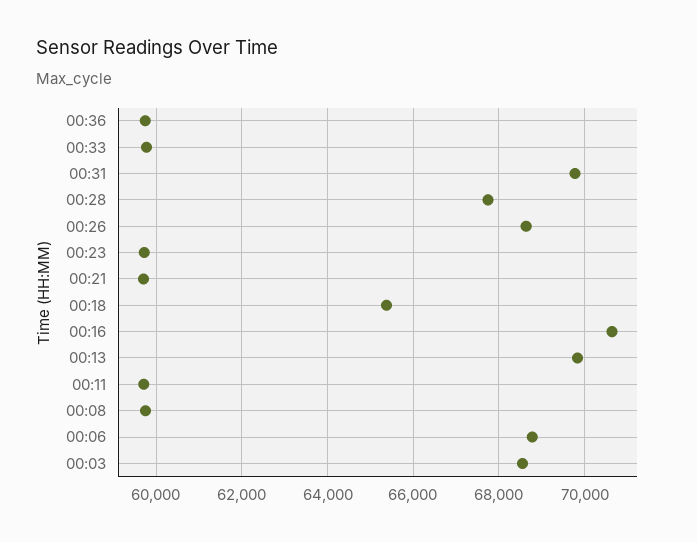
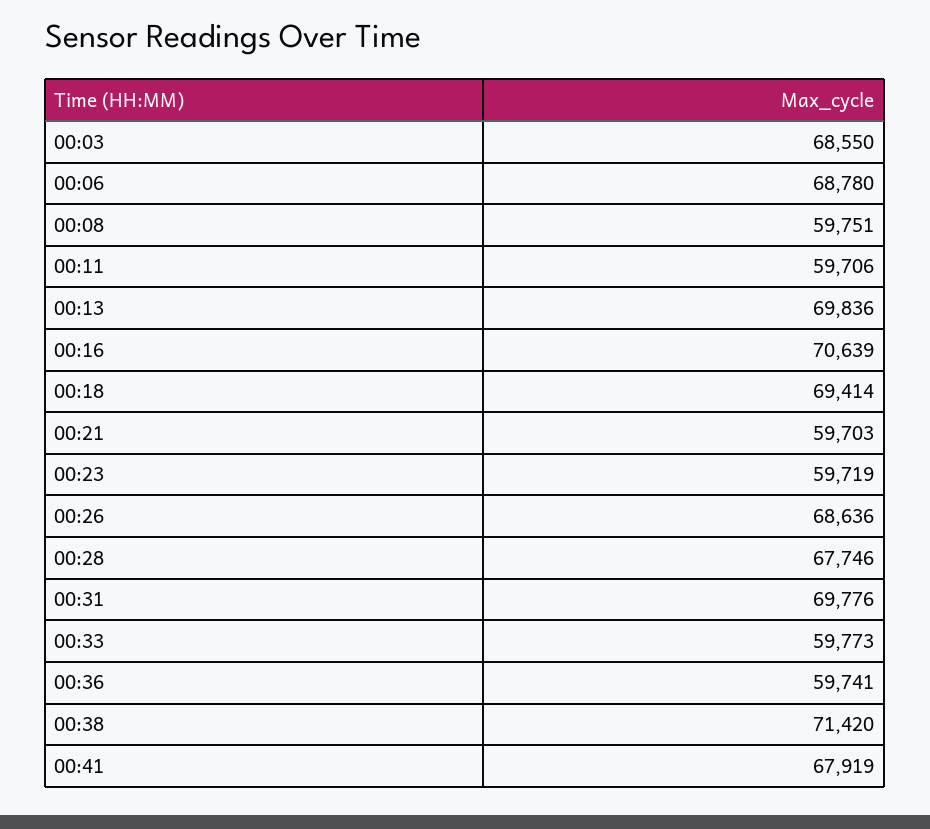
00:18: 65400 -> 69414
00:38: none -> 71420
00:41: none -> 67919

